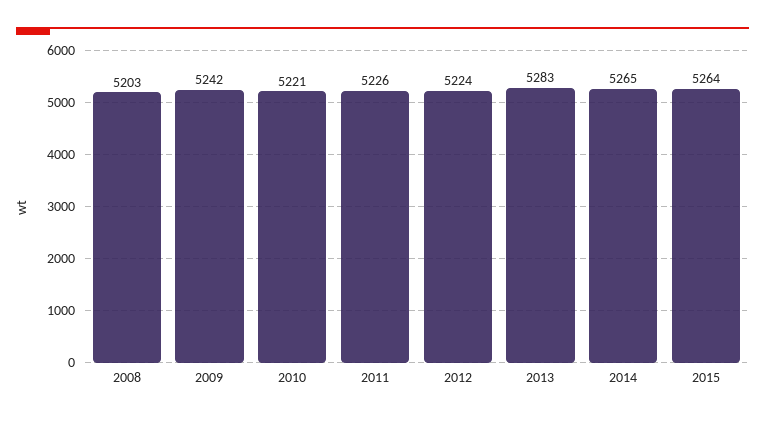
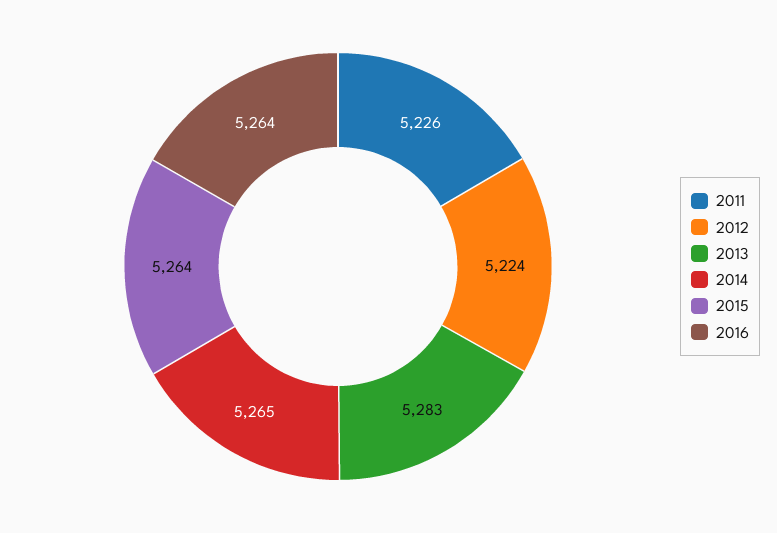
2008: 5203 -> none
2009: 5242 -> none
2010: 5221 -> none
2016: none -> 5264

